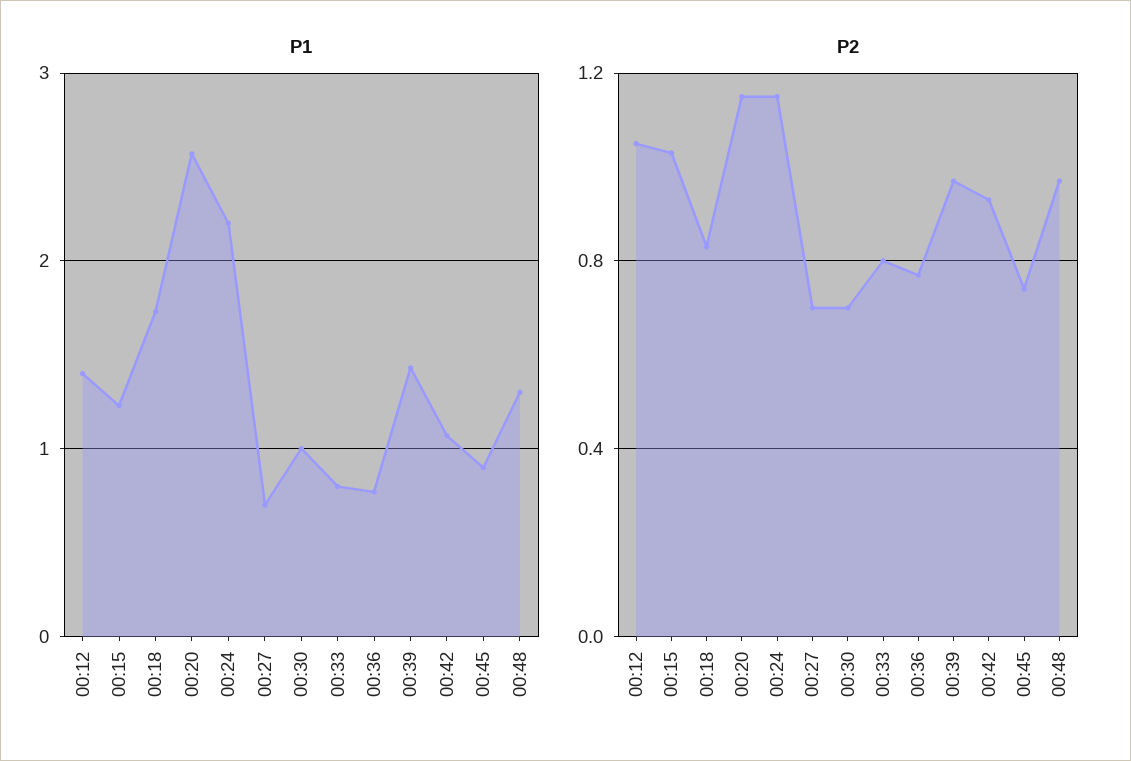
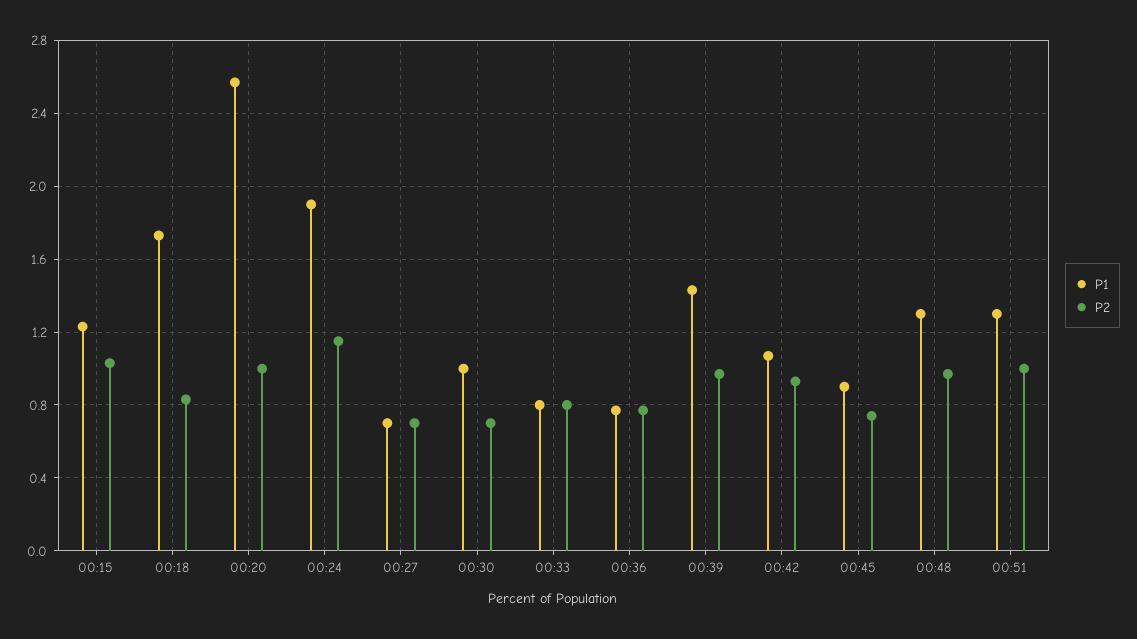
P1, 00:12: 1.4 -> none
P1, 00:24: 2.2 -> 1.9
P2, 00:12: 1.05 -> none
P2, 00:20: 1.15 -> 1
P1, 00:51: none -> 1.3
P2, 00:51: none -> 1

